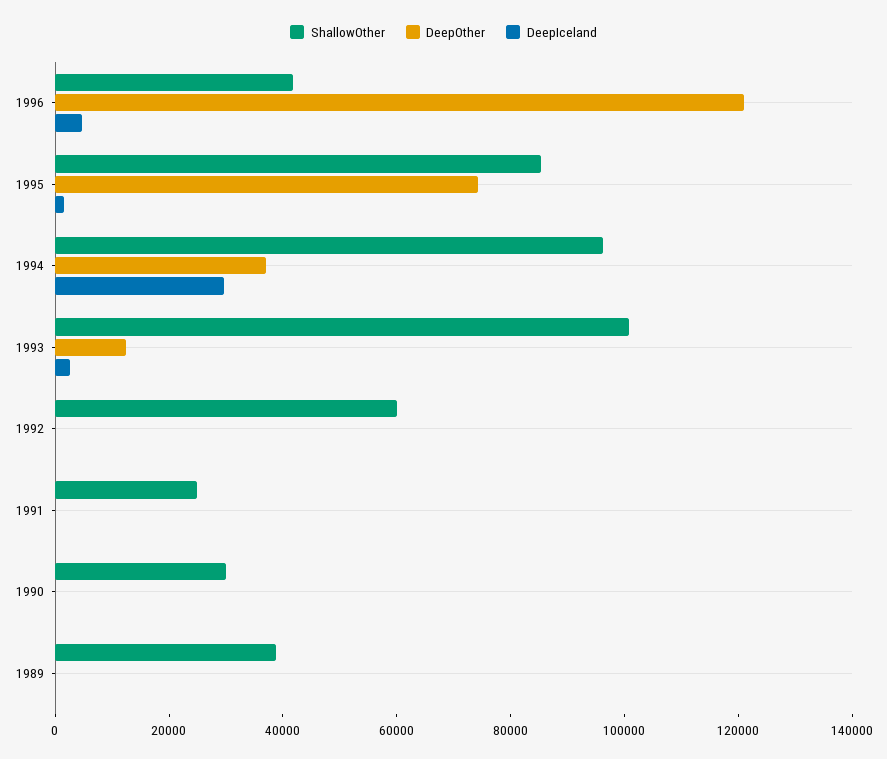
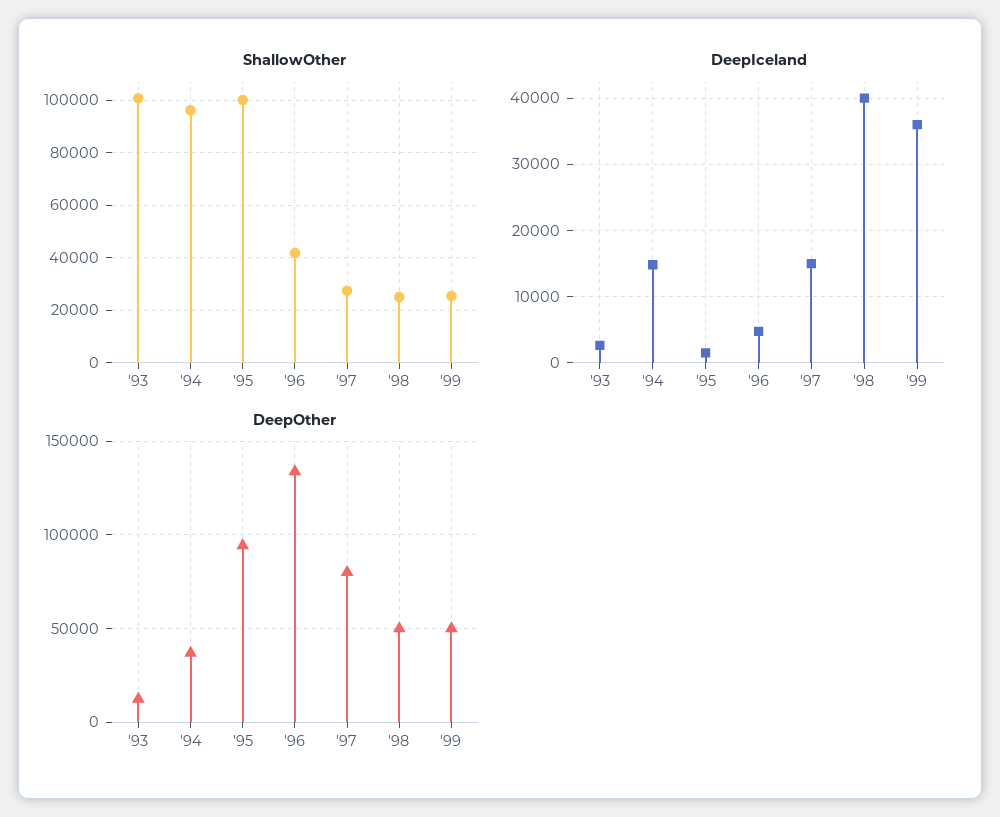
DeepOther, 1996: 120000 -> 135000
ShallowOther, 1995: 85000 -> 100000
DeepOther, 1995: 75000 -> 95000
DeepIceland, 1994: 30000 -> 15000
ShallowOther, 1992: 60000 -> none
DeepOther, 1992: 0 -> none
DeepIceland, 1992: 0 -> none
ShallowOther, 1991: 25000 -> none
DeepOther, 1991: 0 -> none
DeepIceland, 1991: 0 -> none
ShallowOther, 1990: 30000 -> none
DeepOther, 1990: 0 -> none
DeepIceland, 1990: 0 -> none
ShallowOther, 1989: 40000 -> none
DeepOther, 1989: 0 -> none
DeepIceland, 1989: 0 -> none
ShallowOther, '97: none -> 27500
ShallowOther, '98: none -> 25000
ShallowOther, '99: none -> 25000
DeepIceland, '97: none -> 15000
DeepIceland, '98: none -> 40000
DeepIceland, '99: none -> 36000
DeepOther, '97: none -> 80000
DeepOther, '98: none -> 50000
DeepOther, '99: none -> 50000

